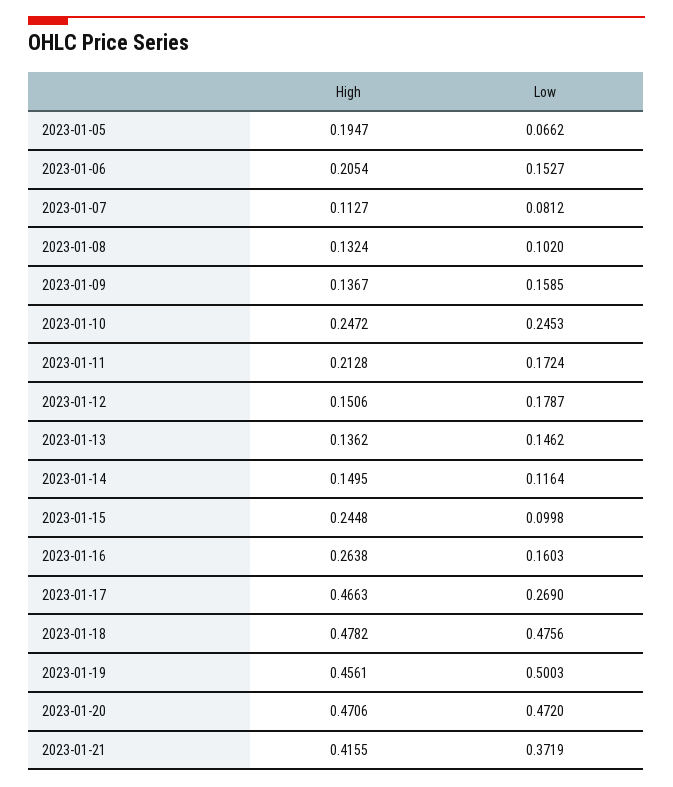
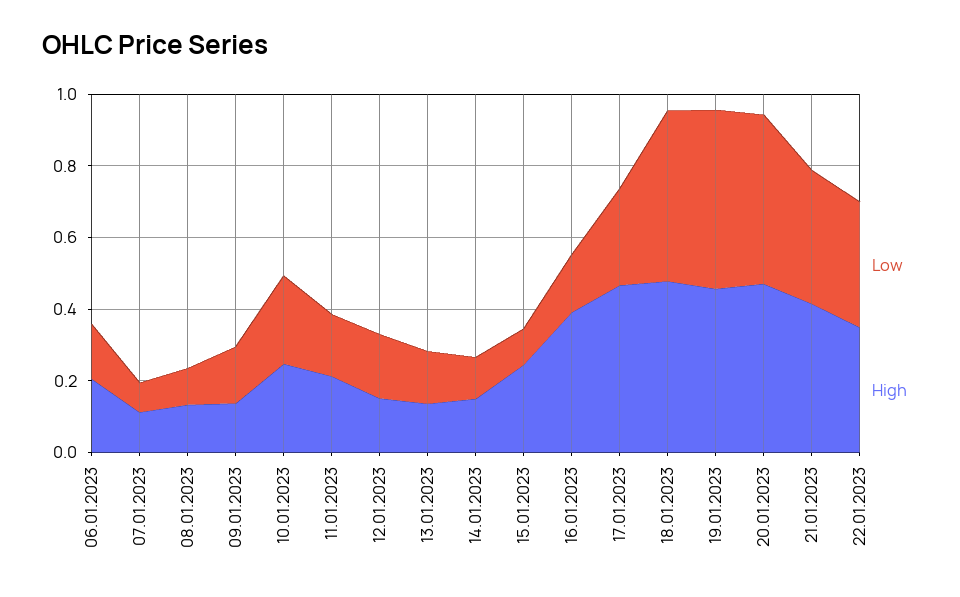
High, 2023-01-05: 0.1947 -> none
Low, 2023-01-05: 0.0662 -> none
High, 2023-01-16: 0.2638 -> 0.4
Low, 22.01.2023: none -> 0.35
High, 22.01.2023: none -> 0.35

